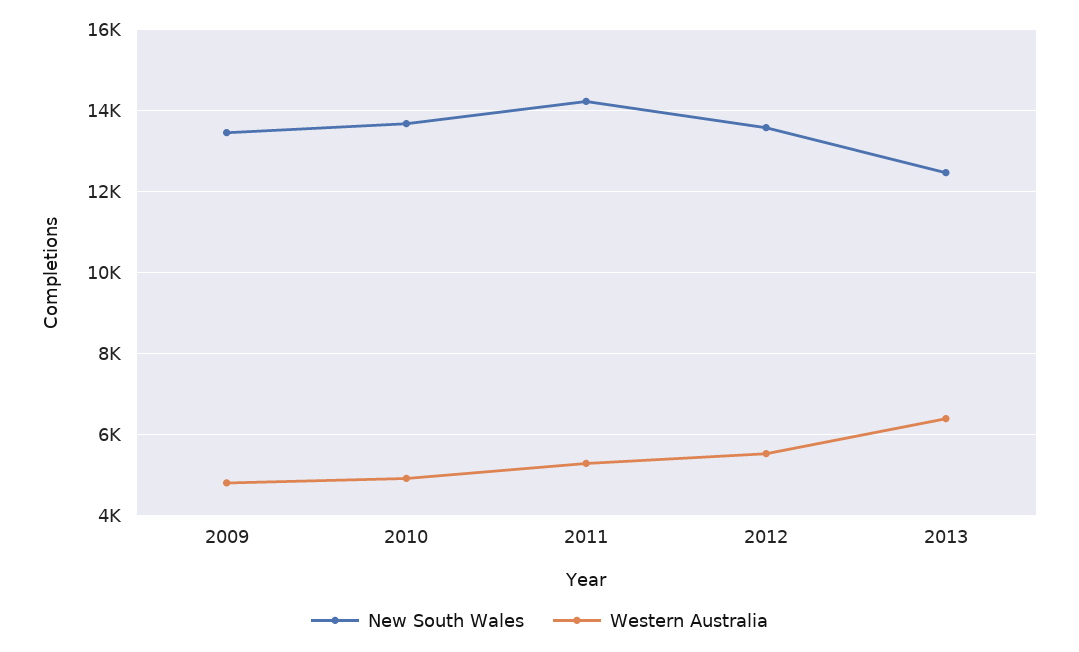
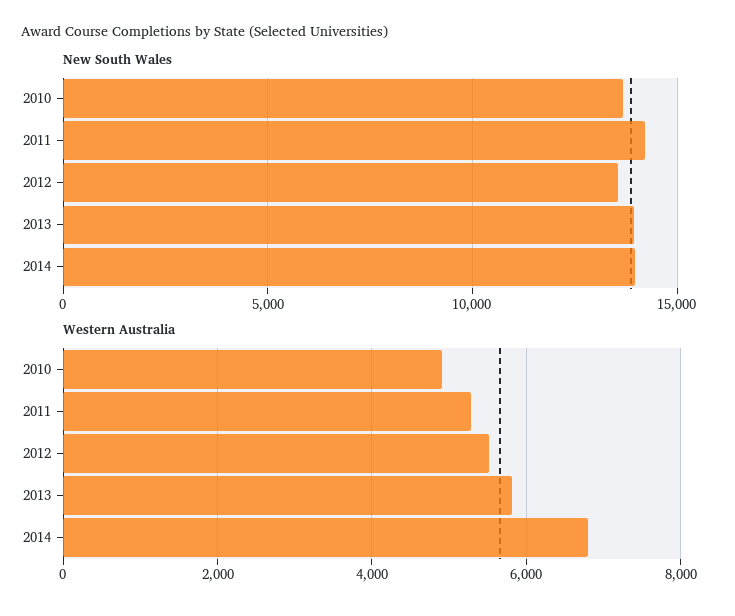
New South Wales, 2009: 13400 -> none
Western Australia, 2009: 4800 -> none
New South Wales, 2013: 12400 -> 14000
Western Australia, 2013: 6400 -> 5800
New South Wales, 2014: none -> 14000
Western Australia, 2014: none -> 6800

